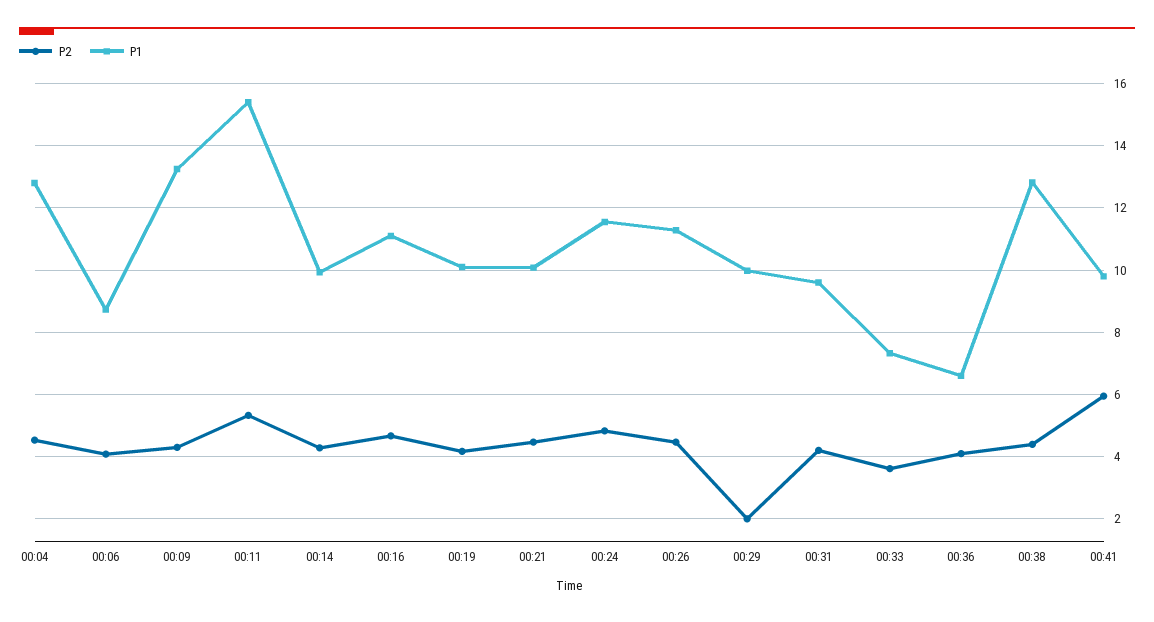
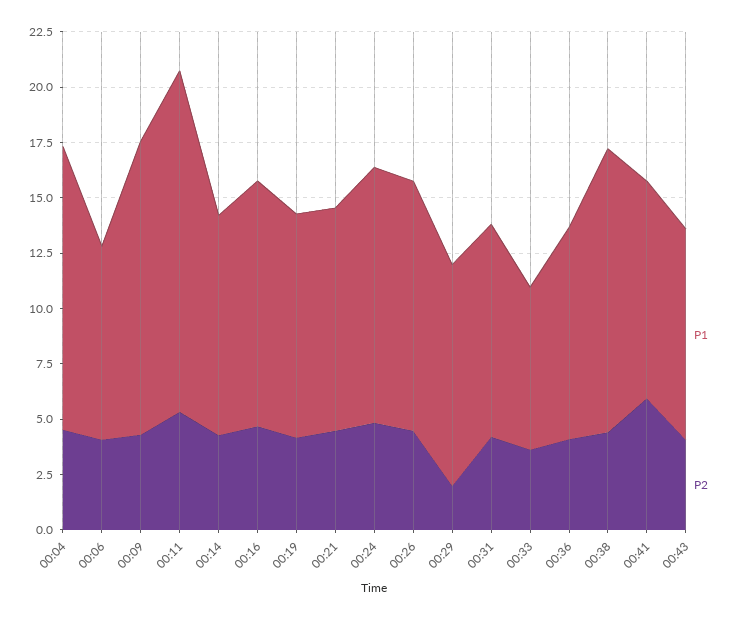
P1, 00:36: 6.6 -> 9.5
P1, 00:43: none -> 9.5
P2, 00:43: none -> 4

